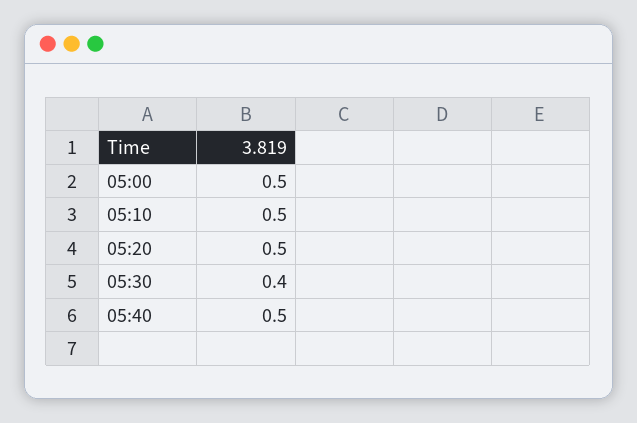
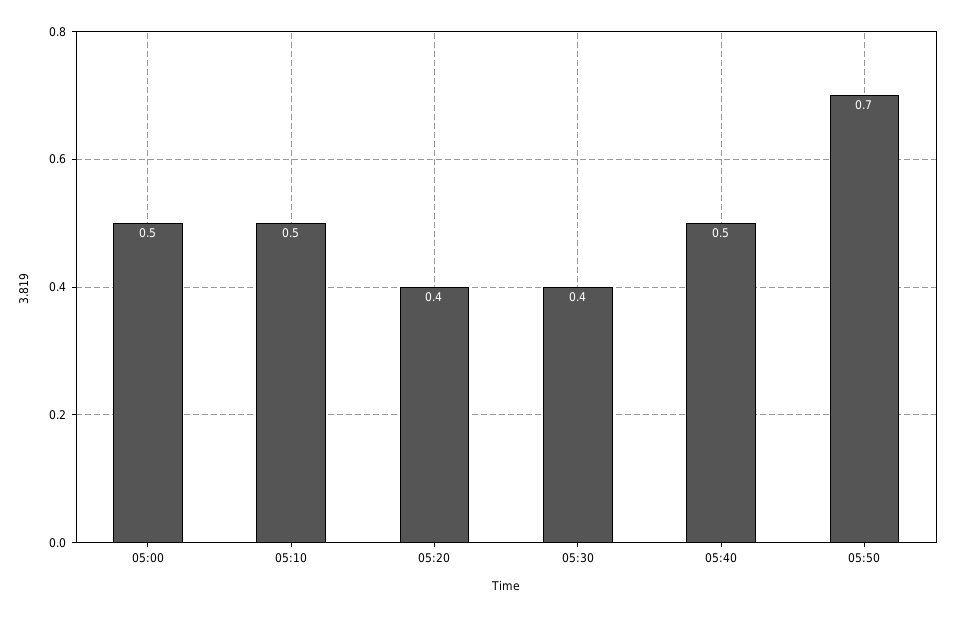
05:20: 0.5 -> 0.4
05:50: none -> 0.7

